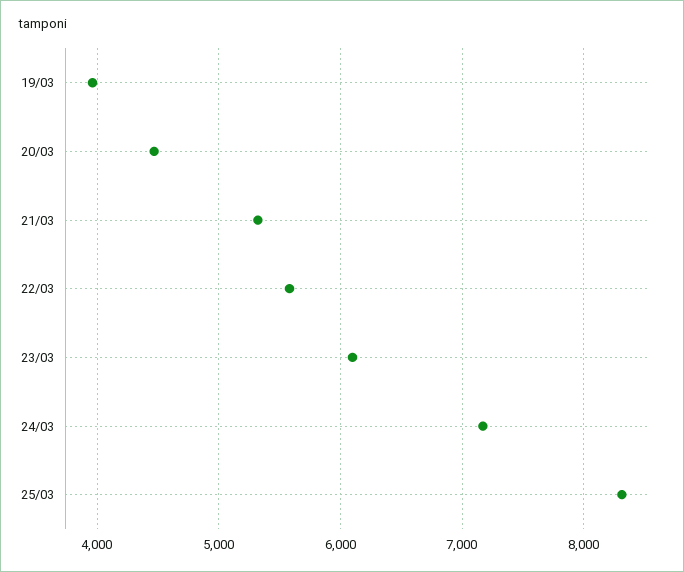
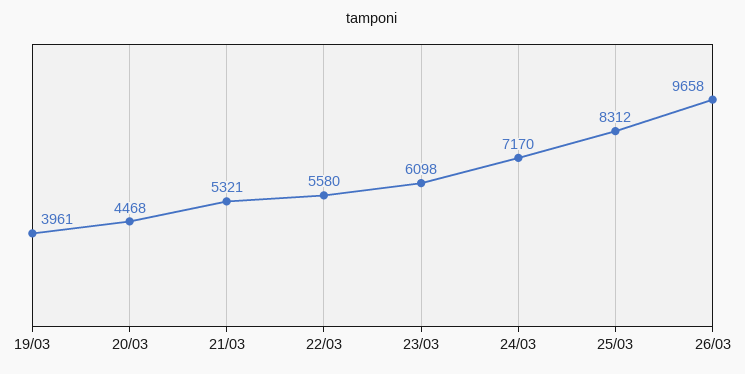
26/03: none -> 9658

